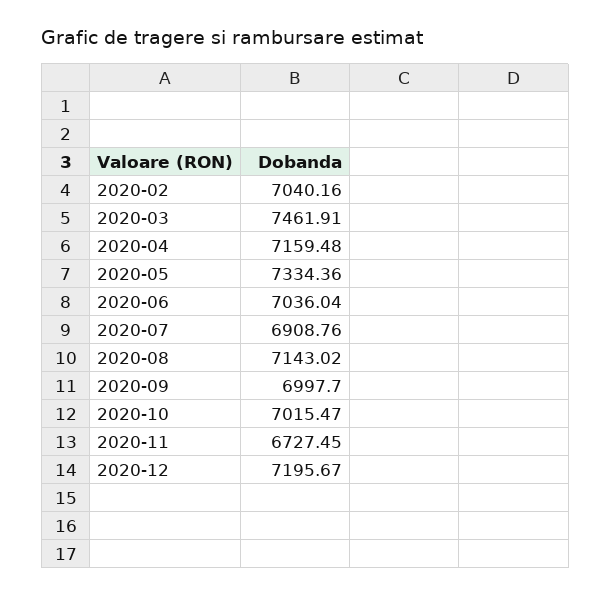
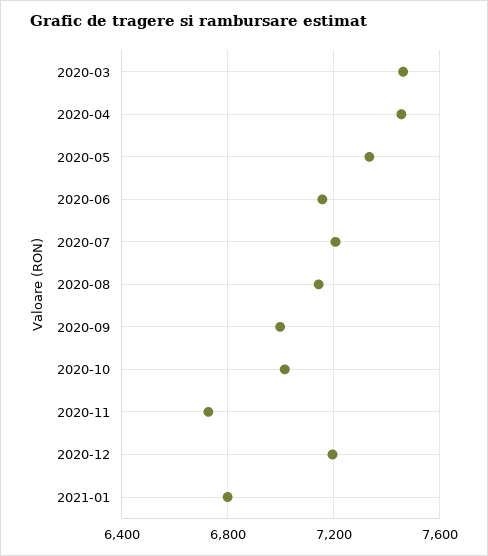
2020-02: 7040.16 -> none
2020-04: 7159.48 -> 7450
2020-06: 7036.04 -> 7150
2020-07: 6908.76 -> 7200
2021-01: none -> 6800

